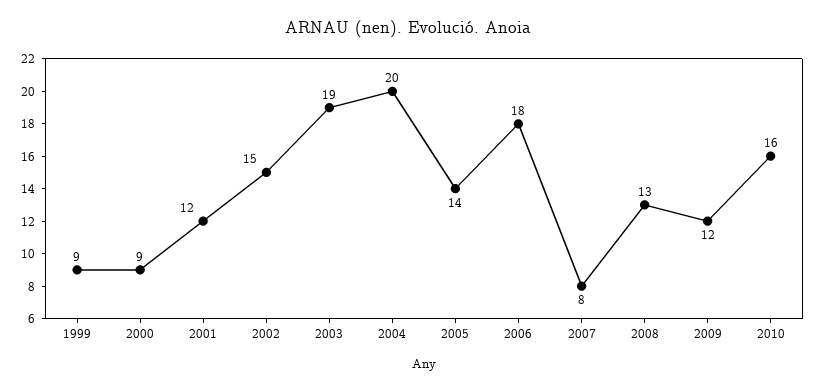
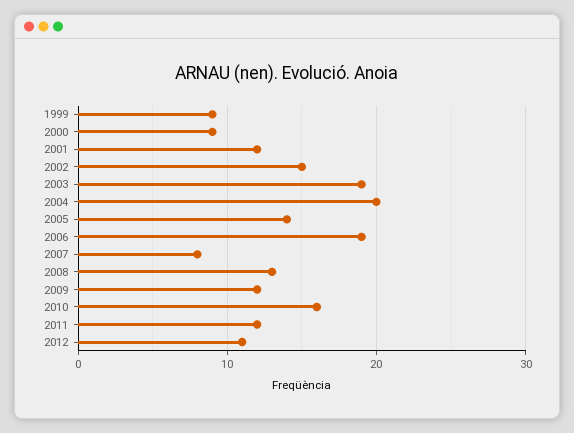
2006: 18 -> 19
2011: none -> 12
2012: none -> 11

